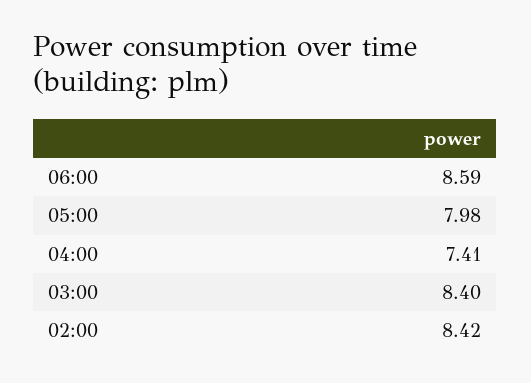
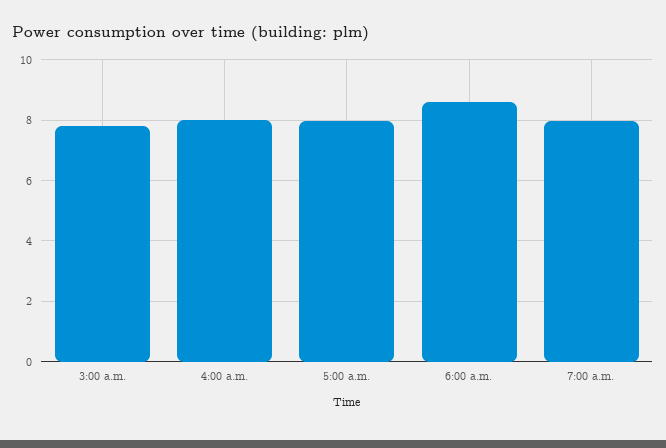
04:00: 7.41 -> 8
03:00: 8.4 -> 7.8
02:00: 8.42 -> none
7:00 a.m.: none -> 8

